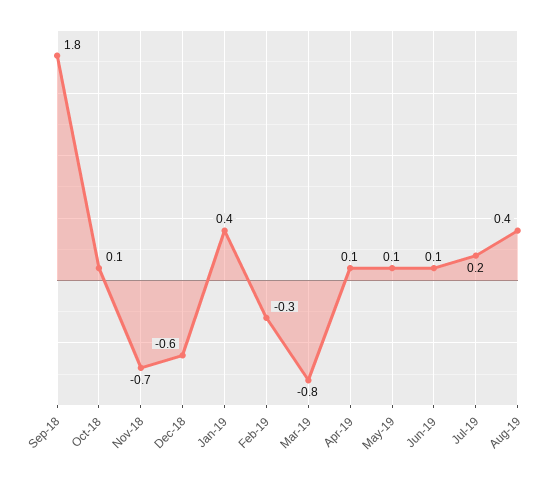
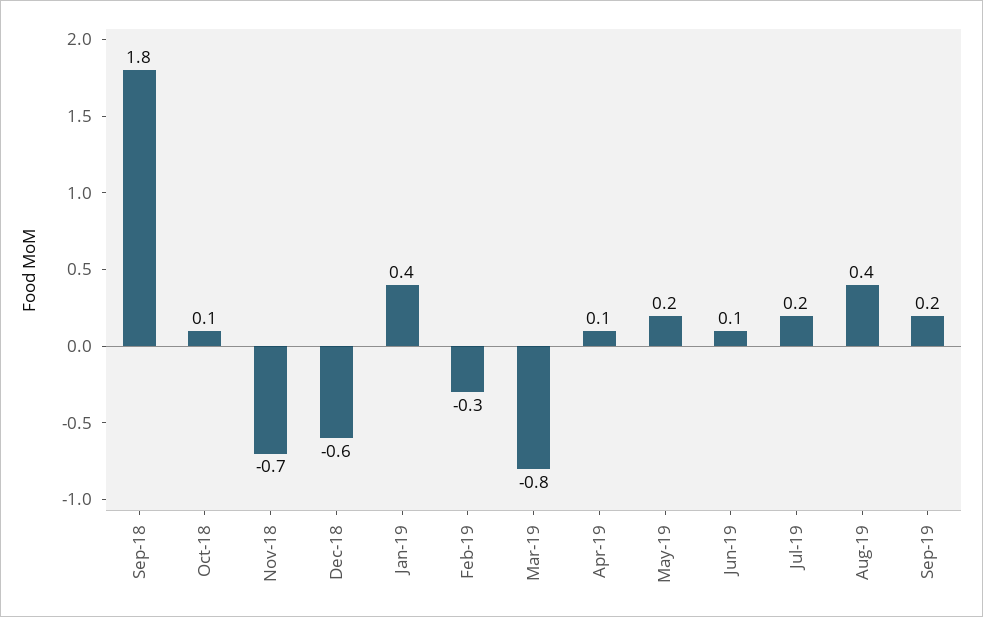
May-19: 0.1 -> 0.2
Sep-19: none -> 0.2

